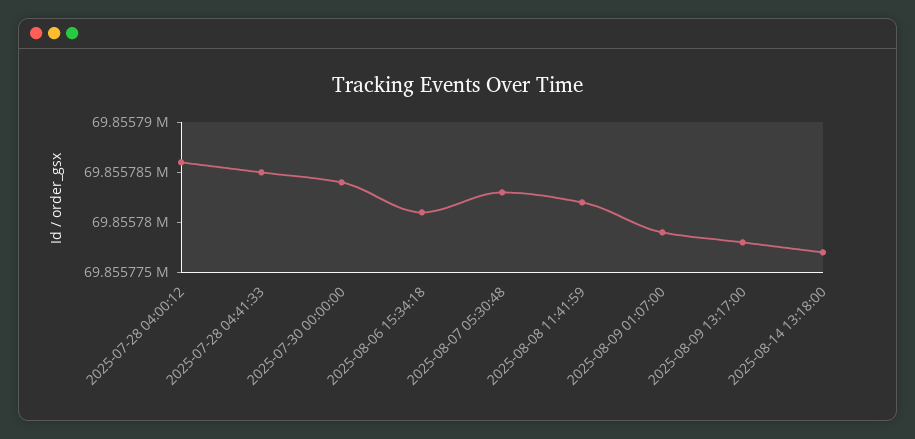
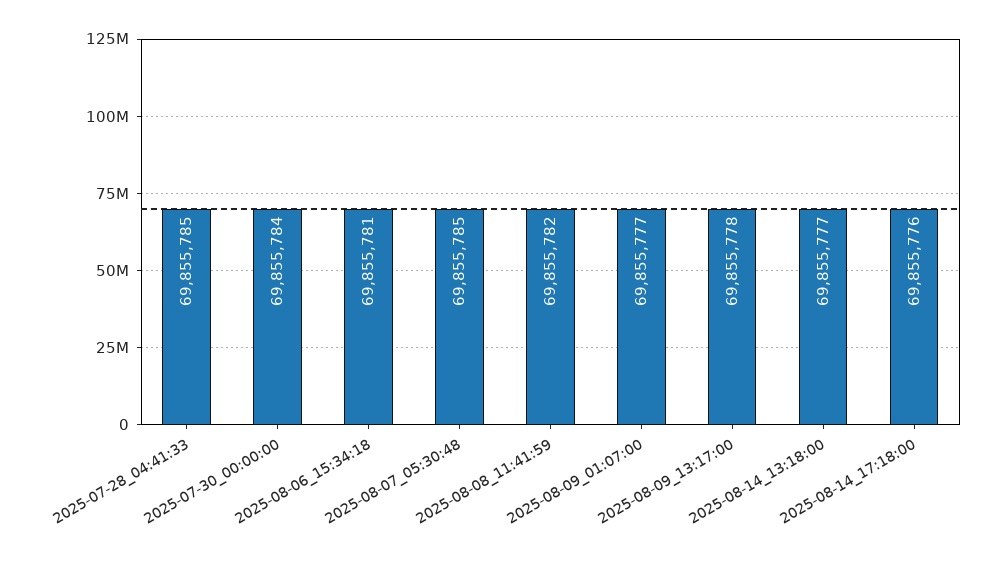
2025-07-28 04:00:12: 69855786 -> none
2025-08-07 05:30:48: 69855783 -> 69855785
2025-08-09 01:07:00: 69855779 -> 69855777
2025-08-14_17:18:00: none -> 69855776

